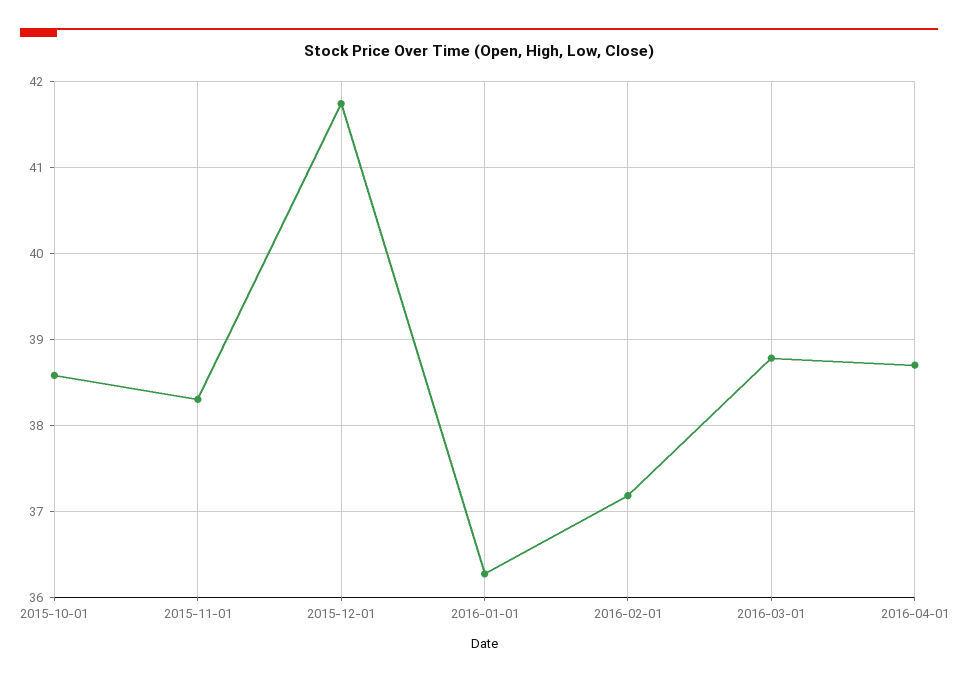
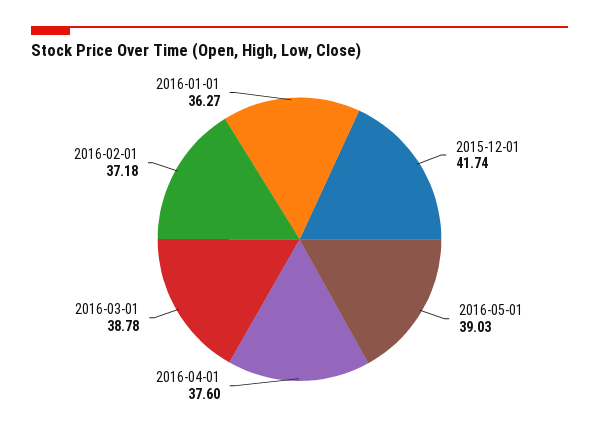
2015-10-01: 38.6 -> none
2015-11-01: 38.3 -> none
2016-04-01: 38.7 -> 37.6
2016-05-01: none -> 39.03

